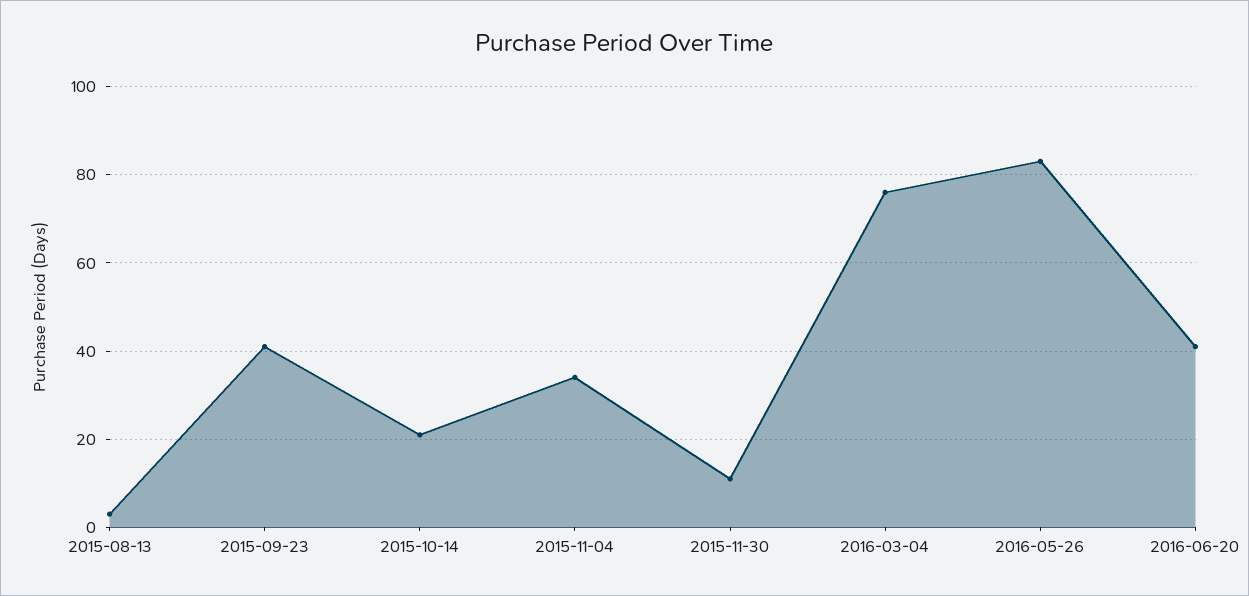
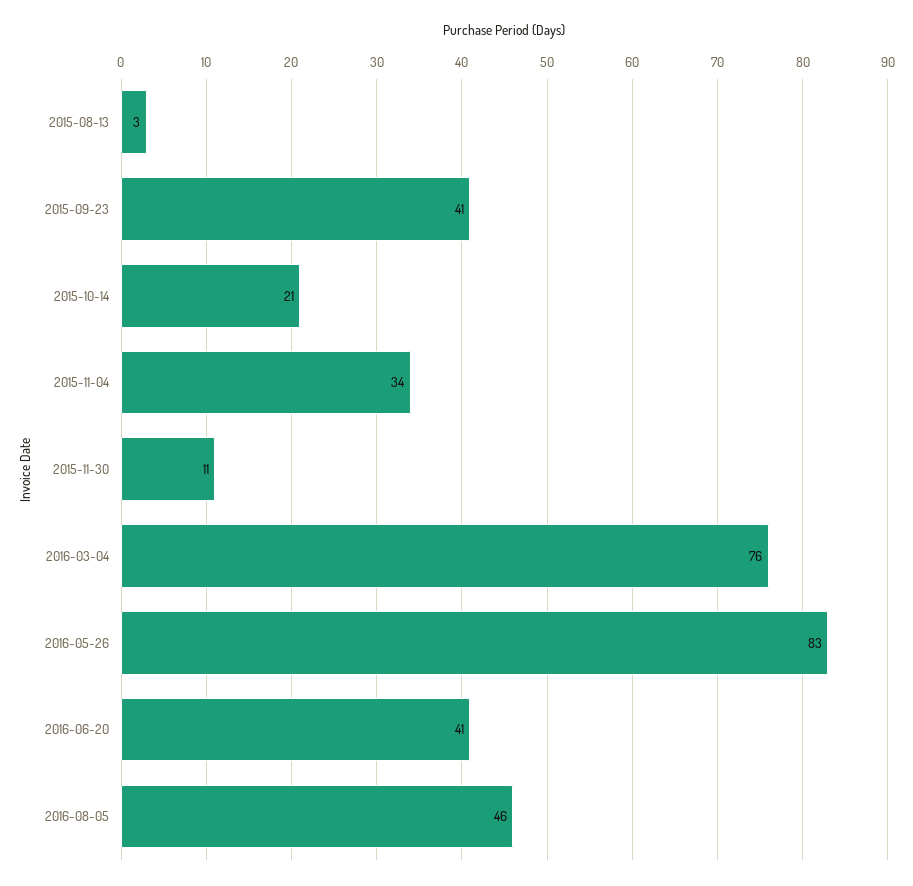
2016-08-05: none -> 46

